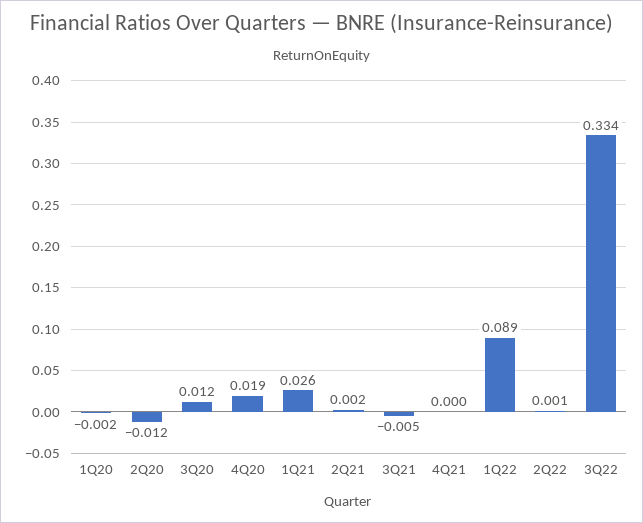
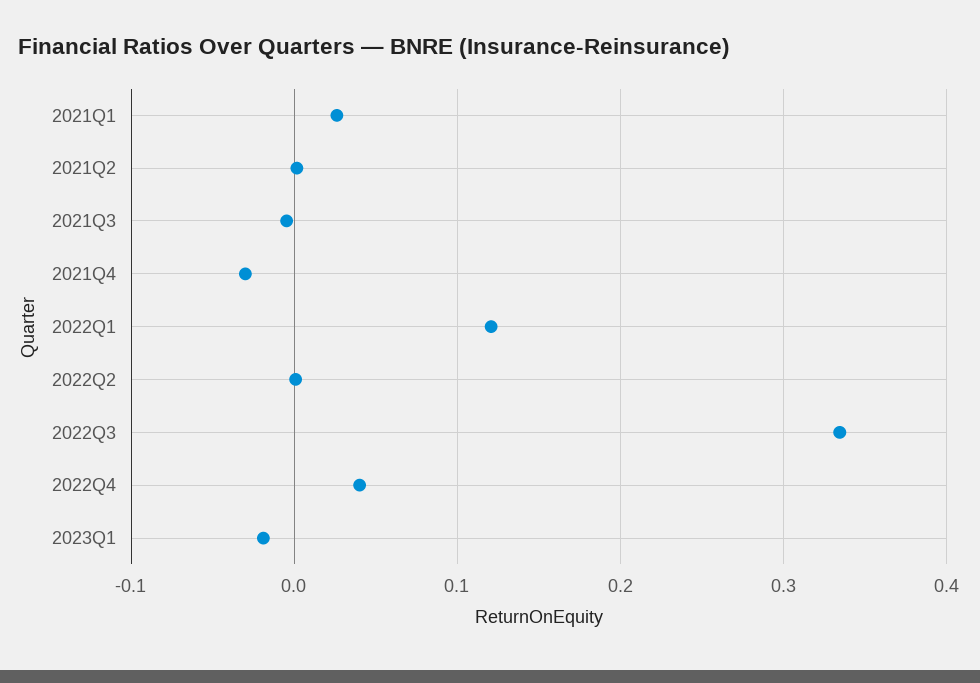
1Q20: -0.002 -> none
2Q20: -0.012 -> none
3Q20: 0.012 -> none
4Q20: 0.019 -> none
4Q21: 0 -> -0.03
1Q22: 0.089 -> 0.12
2022Q4: none -> 0.04
2023Q1: none -> -0.02

